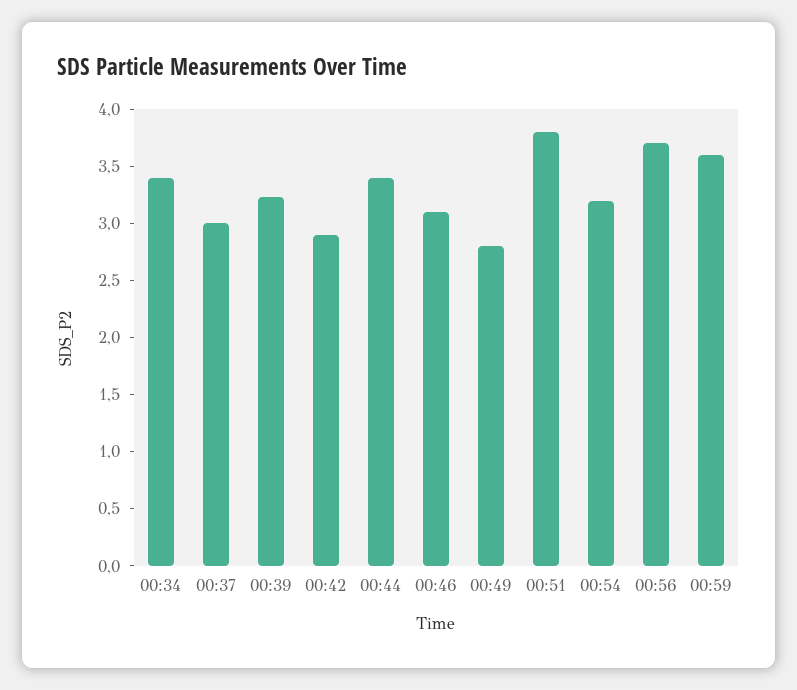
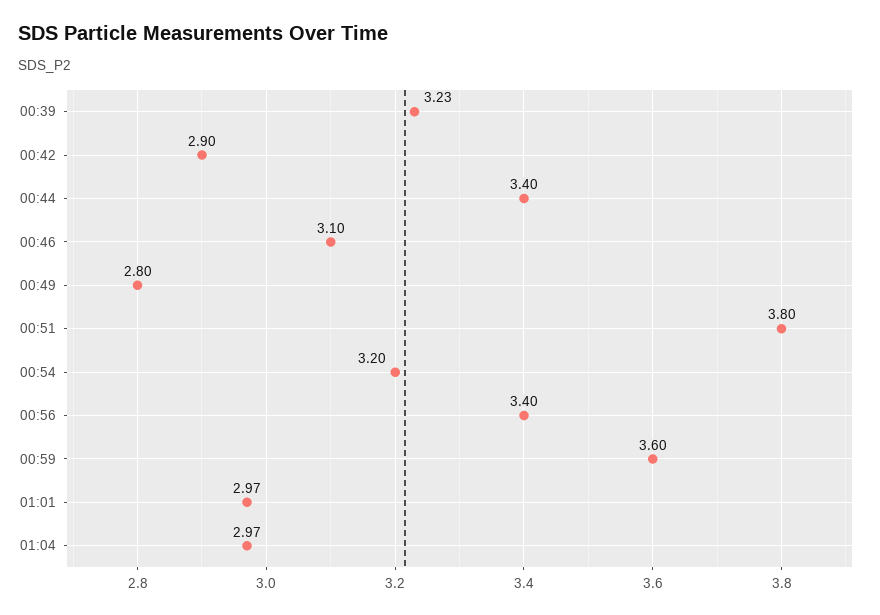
00:34: 3.4 -> none
00:37: 3 -> none
00:56: 3.7 -> 3.4
01:01: none -> 2.97
01:04: none -> 2.97

